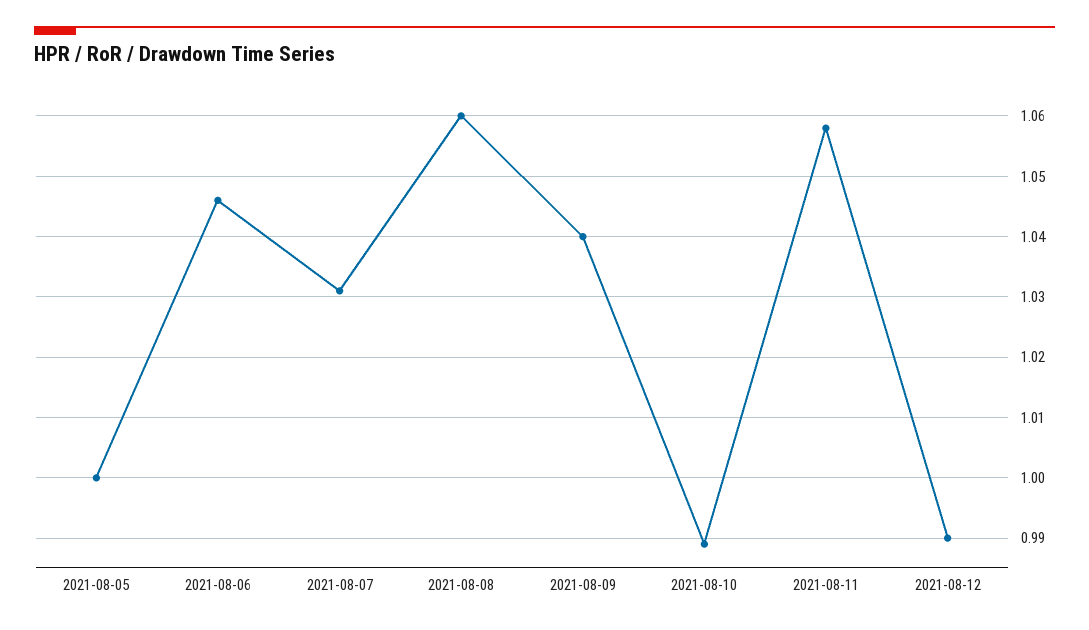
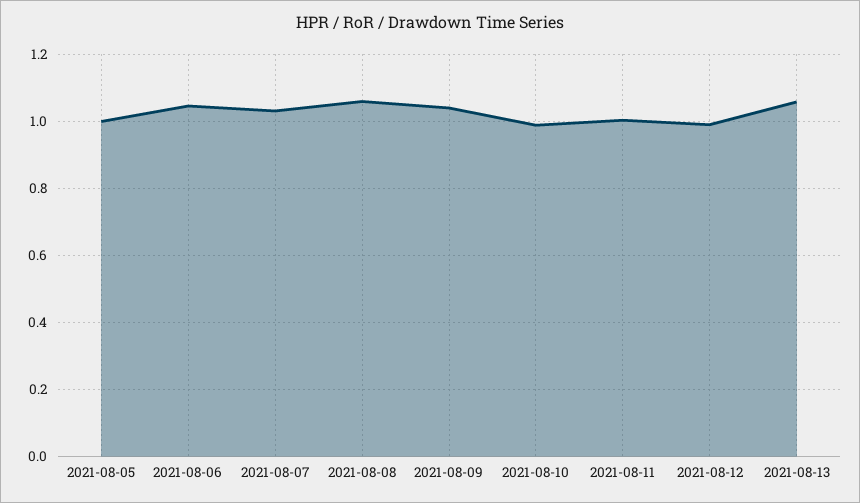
2021-08-11: 1.058 -> 1
2021-08-13: none -> 1.06

